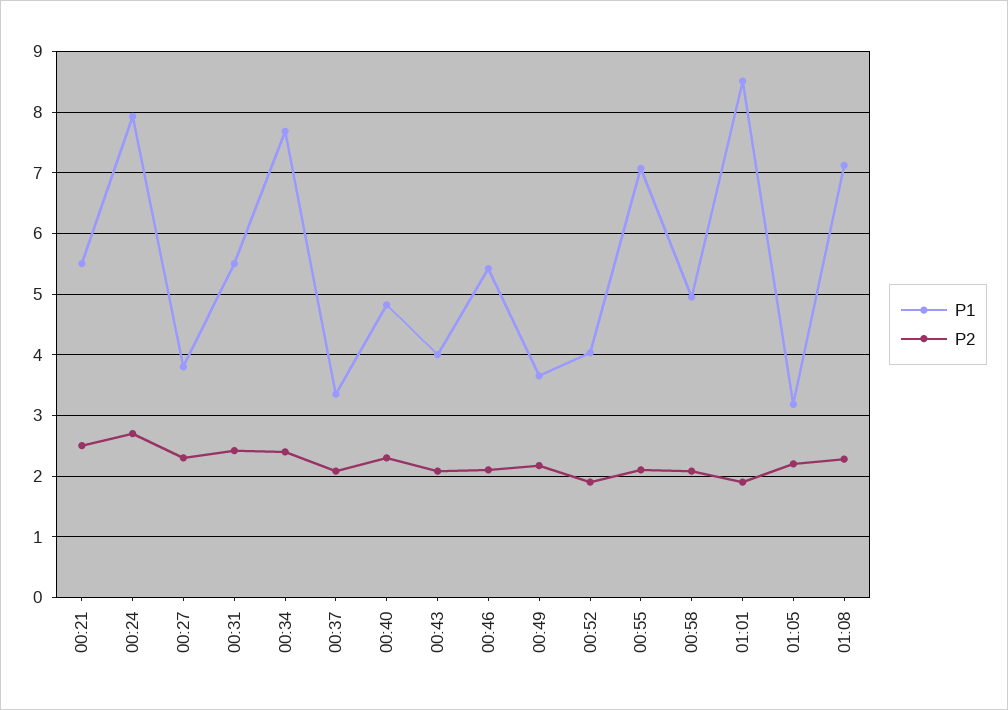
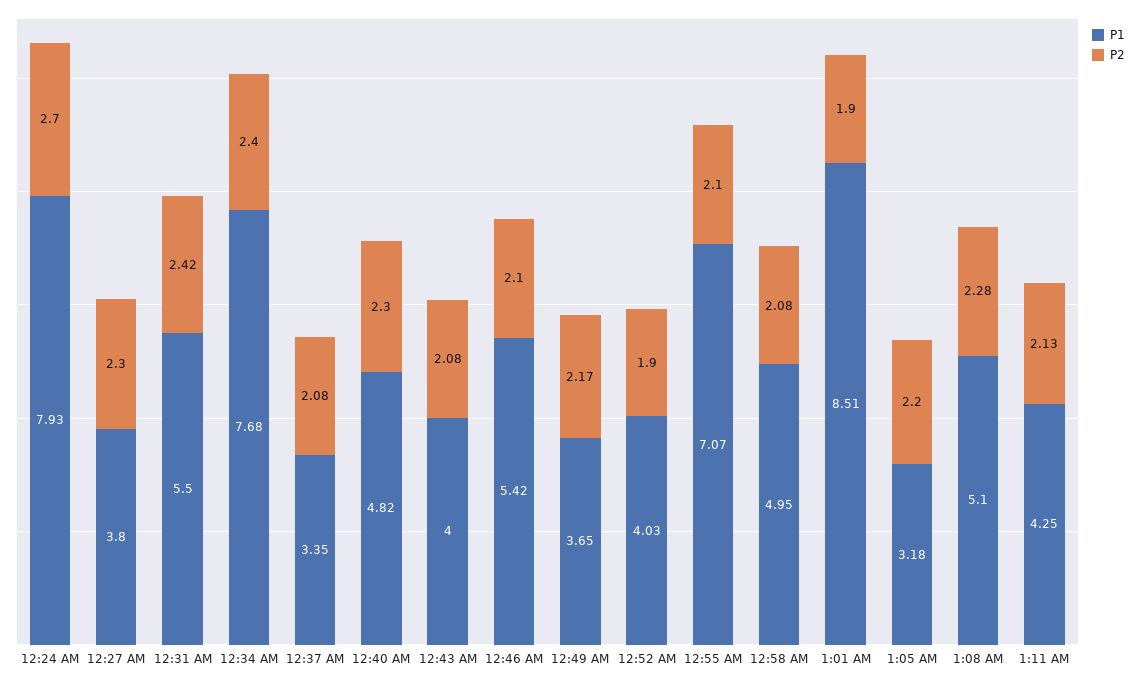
P1, 00:21: 5.5 -> none
P2, 00:21: 2.5 -> none
P1, 01:08: 7.1 -> 5.1
P1, 1:11 AM: none -> 4.25
P2, 1:11 AM: none -> 2.13

